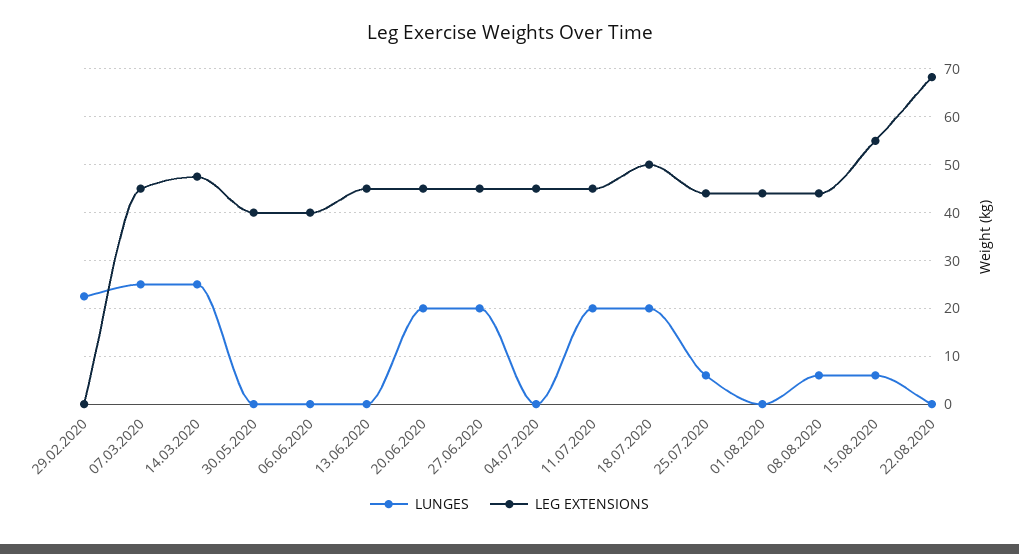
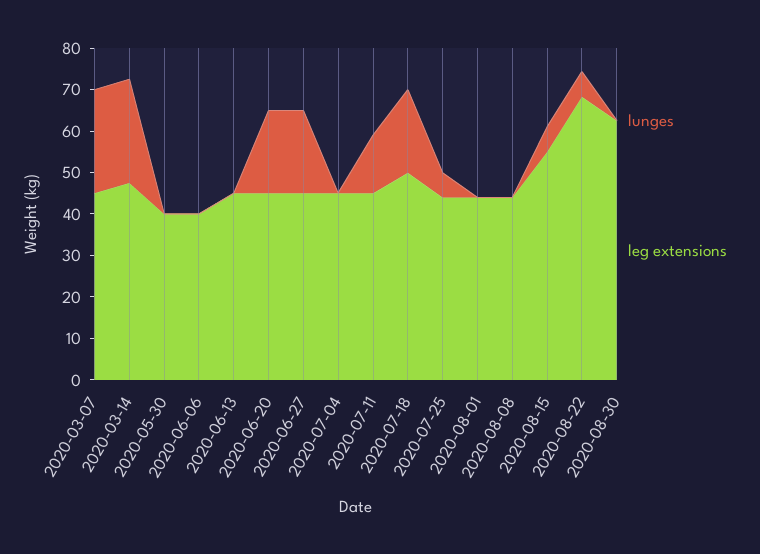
LUNGES, 29.02.2020: 22 -> none
LEG EXTENSIONS, 29.02.2020: 0 -> none
LUNGES, 11.07.2020: 20 -> 14
LUNGES, 08.08.2020: 6 -> 0
LUNGES, 22.08.2020: 0 -> 6
LUNGES, 2020-08-30: none -> 0
LEG EXTENSIONS, 2020-08-30: none -> 62

